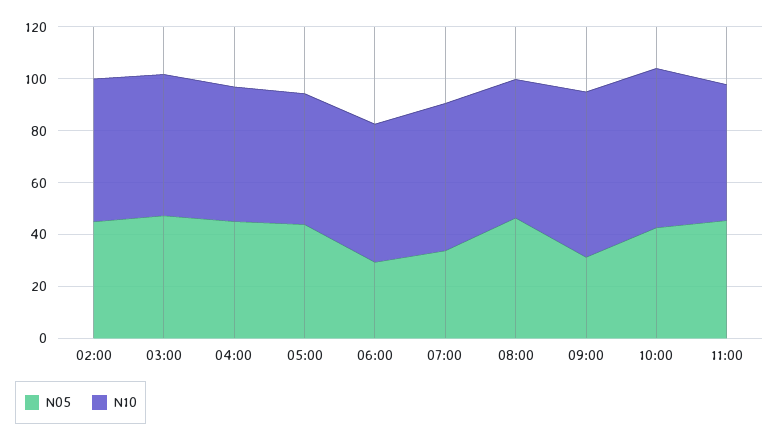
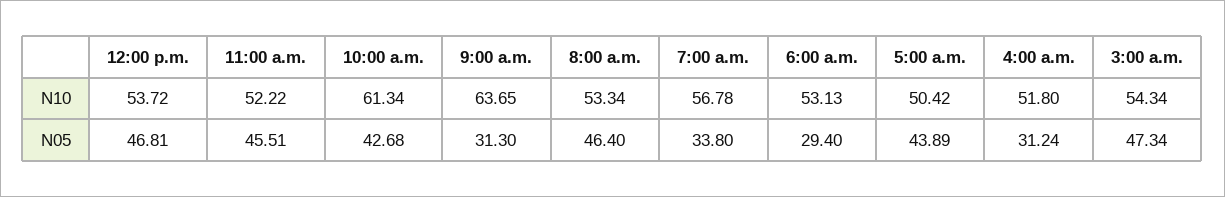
N05, 02:00: 45 -> none
N10, 02:00: 55 -> none
N05, 04:00: 45 -> 31.24
N10, 12:00 p.m.: none -> 53.72
N05, 12:00 p.m.: none -> 46.81

